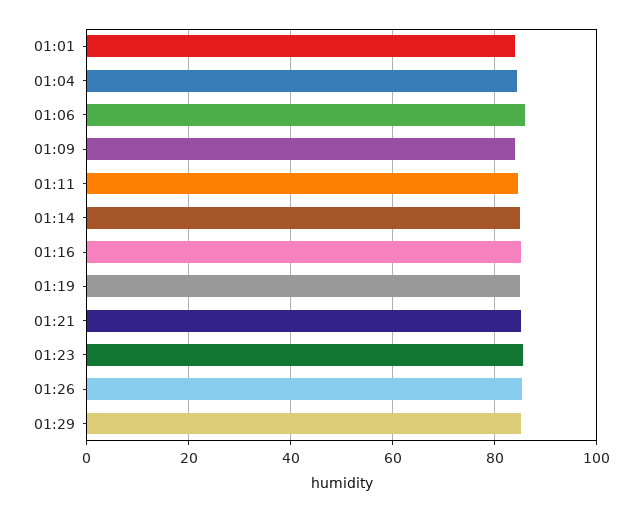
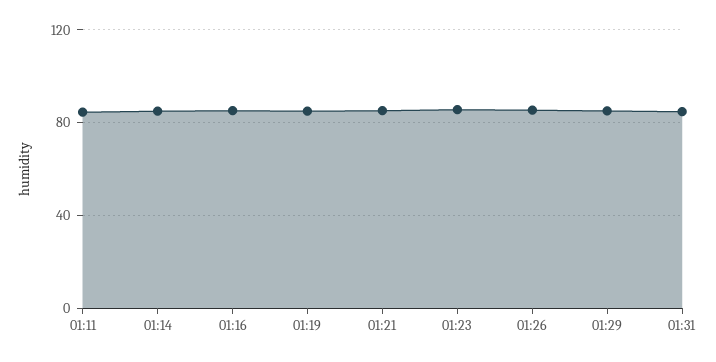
01:01: 84 -> none
01:04: 84 -> none
01:06: 86 -> none
01:09: 84 -> none
01:31: none -> 85

